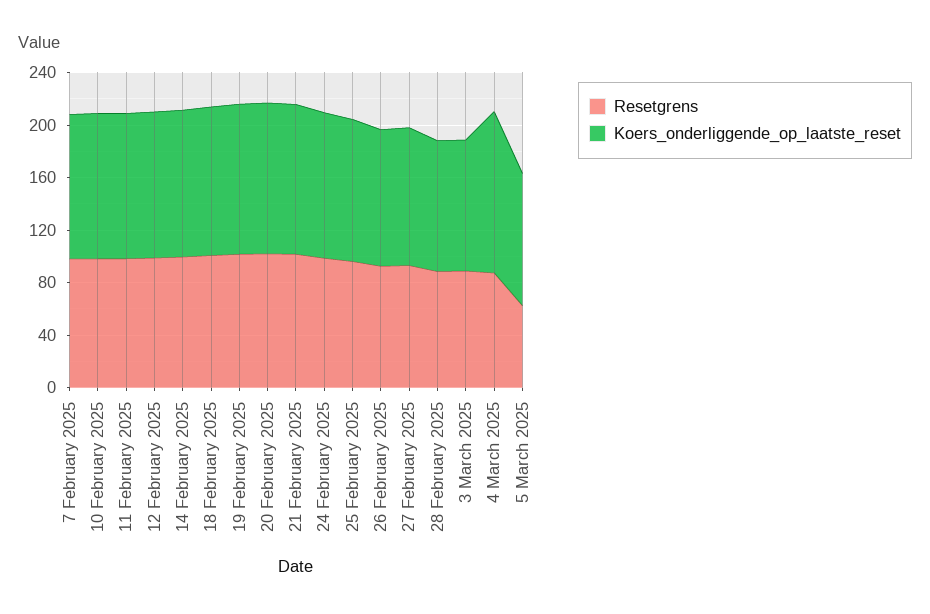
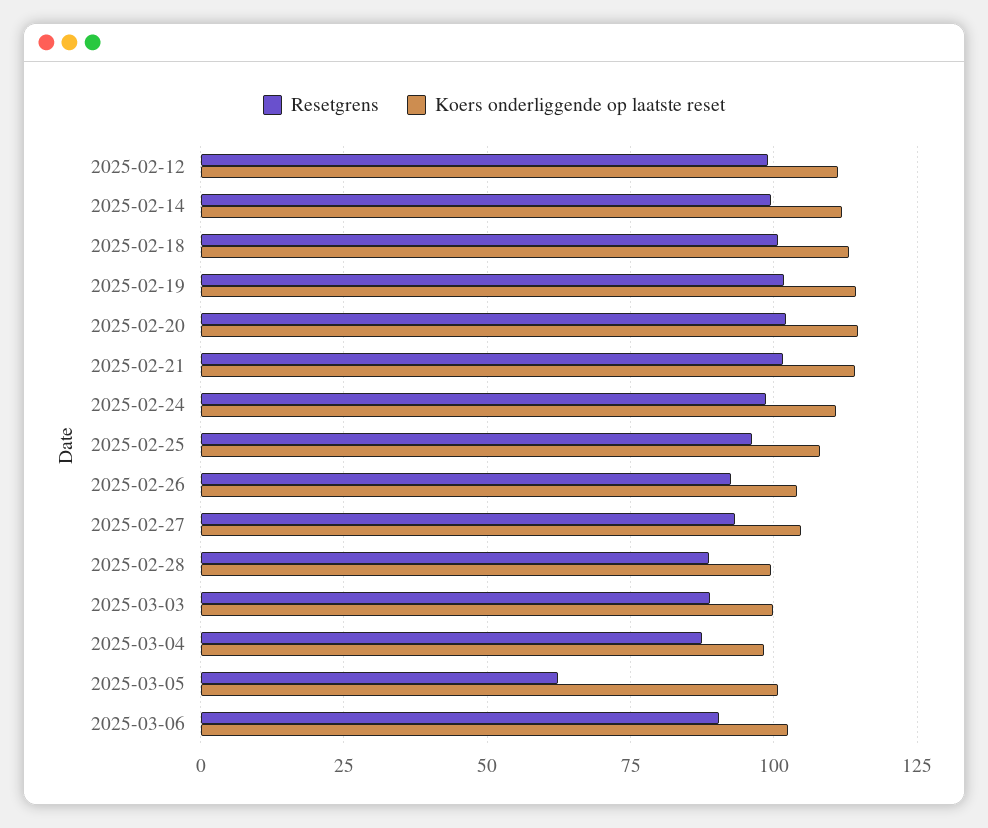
Resetgrens, 7 February 2025: 100 -> none
Koers_onderliggende_op_laatste_reset, 7 February 2025: 110 -> none
Resetgrens, 10 February 2025: 100 -> none
Koers_onderliggende_op_laatste_reset, 10 February 2025: 110 -> none
Resetgrens, 11 February 2025: 100 -> none
Koers_onderliggende_op_laatste_reset, 11 February 2025: 110 -> none
Koers_onderliggende_op_laatste_reset, 4 March 2025: 120 -> 97.5
Resetgrens, 2025-03-06: none -> 90
Koers_onderliggende_op_laatste_reset, 2025-03-06: none -> 102.5

